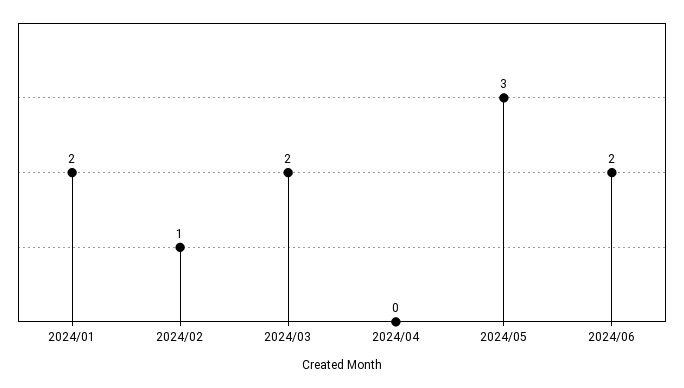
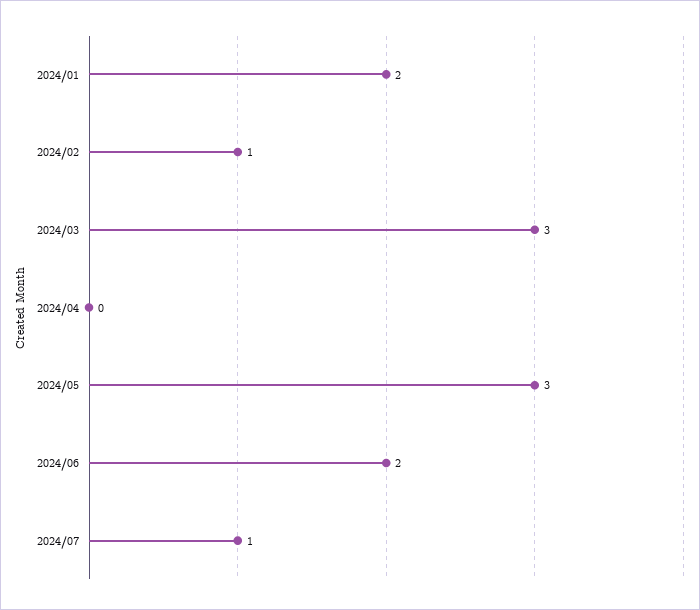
2024/03: 2 -> 3
2024/07: none -> 1

